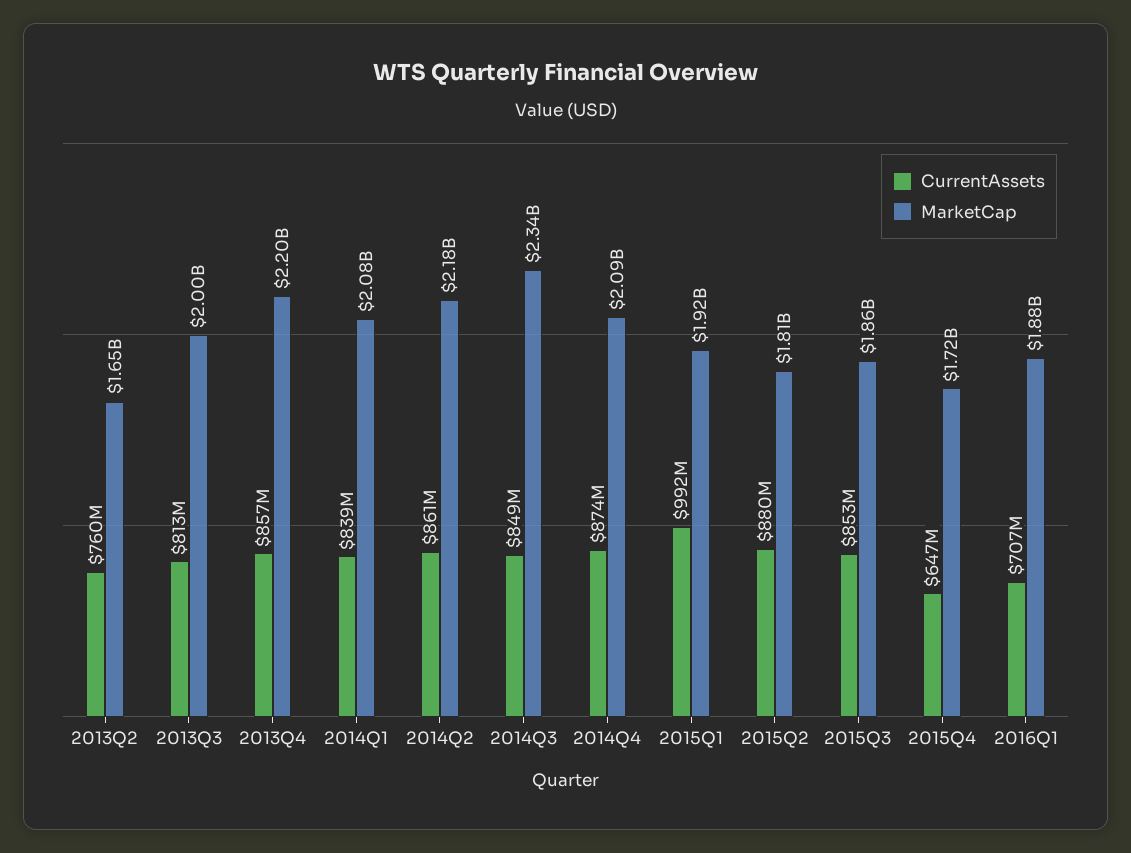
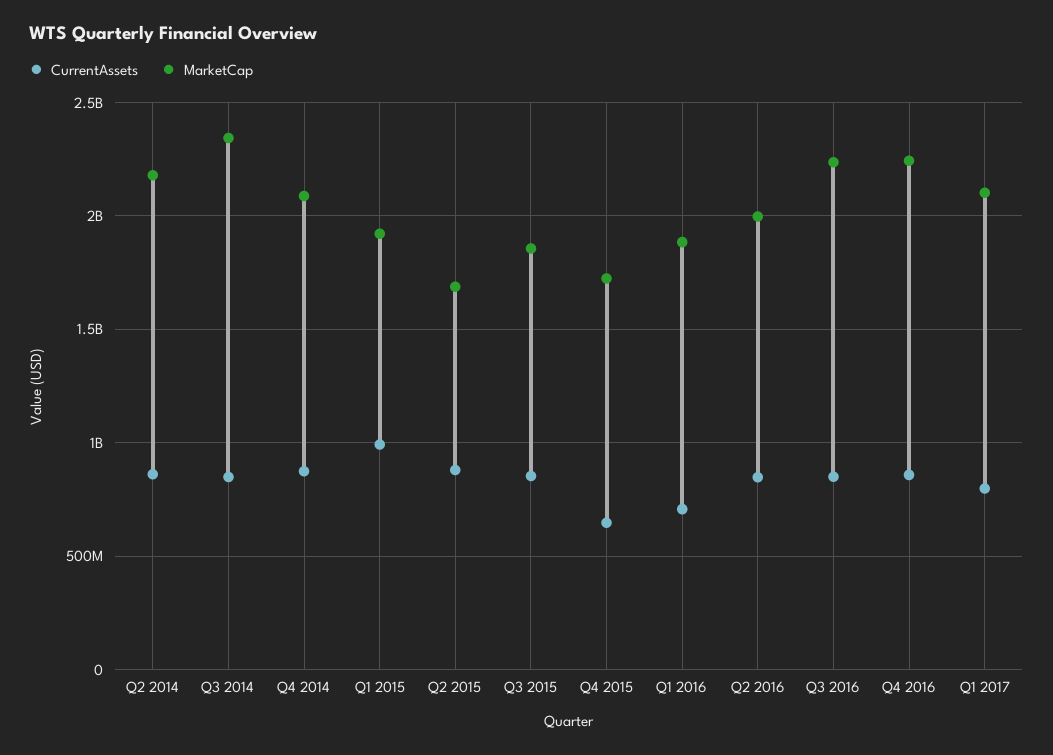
CurrentAssets, 2013Q2: 760000000 -> none
MarketCap, 2013Q2: 1650000000 -> none
CurrentAssets, 2013Q3: 813000000 -> none
MarketCap, 2013Q3: 2000000000 -> none
CurrentAssets, 2013Q4: 857000000 -> none
MarketCap, 2013Q4: 2200000000 -> none
CurrentAssets, 2014Q1: 839000000 -> none
MarketCap, 2014Q1: 2080000000 -> none
MarketCap, 2015Q2: 1810000000 -> 1700000000
CurrentAssets, Q2 2016: none -> 850000000
MarketCap, Q2 2016: none -> 2000000000
CurrentAssets, Q3 2016: none -> 850000000
MarketCap, Q3 2016: none -> 2250000000
CurrentAssets, Q4 2016: none -> 850000000
MarketCap, Q4 2016: none -> 2250000000
CurrentAssets, Q1 2017: none -> 800000000
MarketCap, Q1 2017: none -> 2100000000

